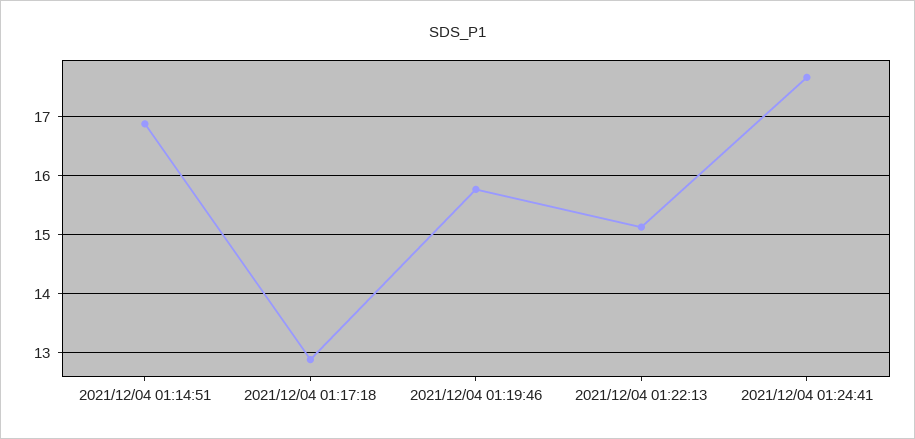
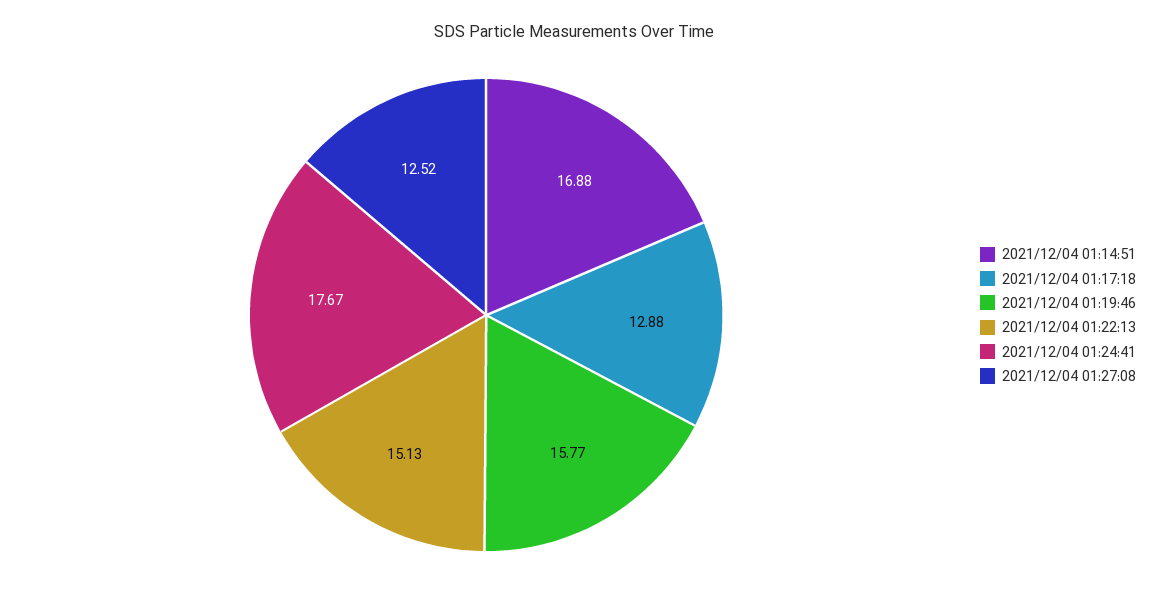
2021/12/04 01:27:08: none -> 12.52

